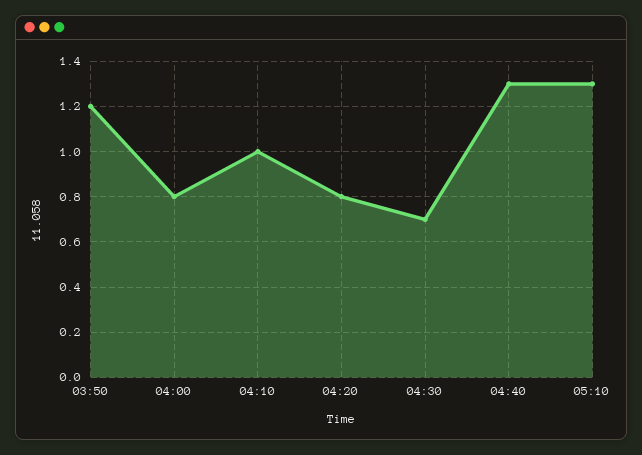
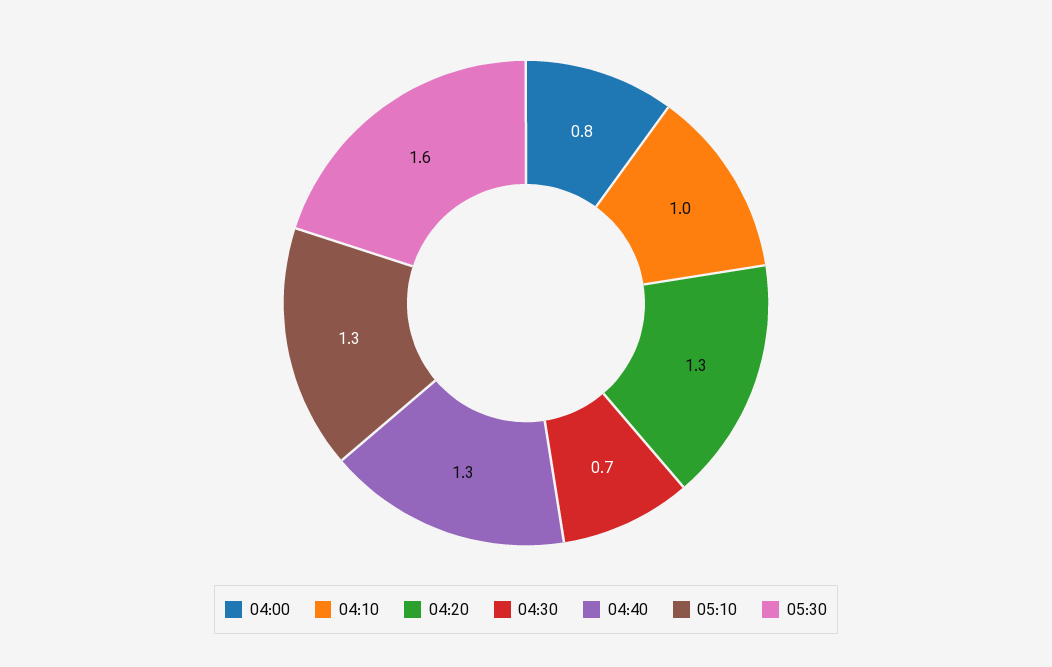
03:50: 1.2 -> none
04:20: 0.8 -> 1.3
05:30: none -> 1.6

